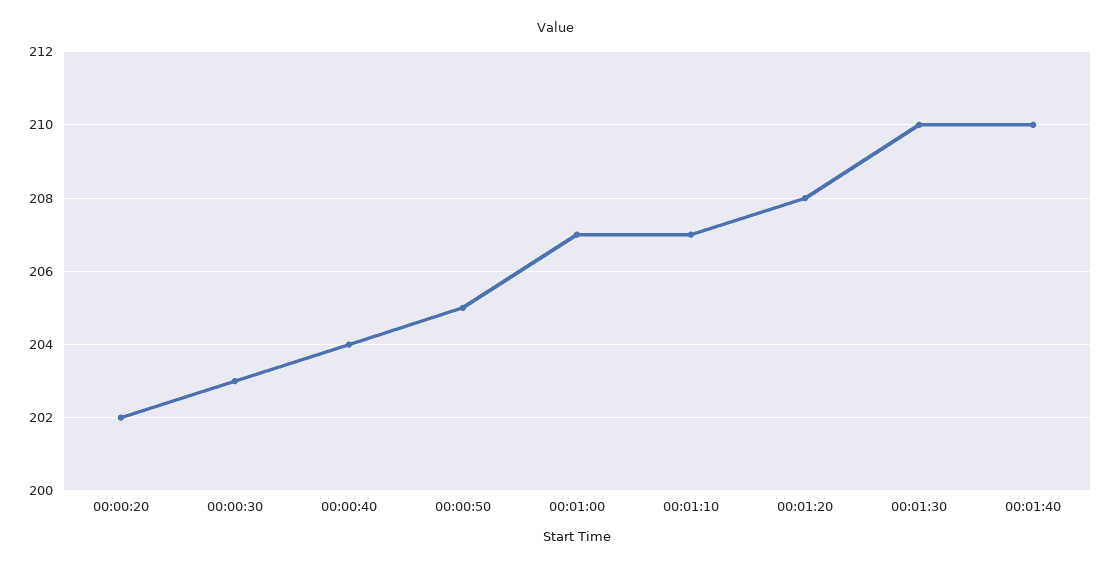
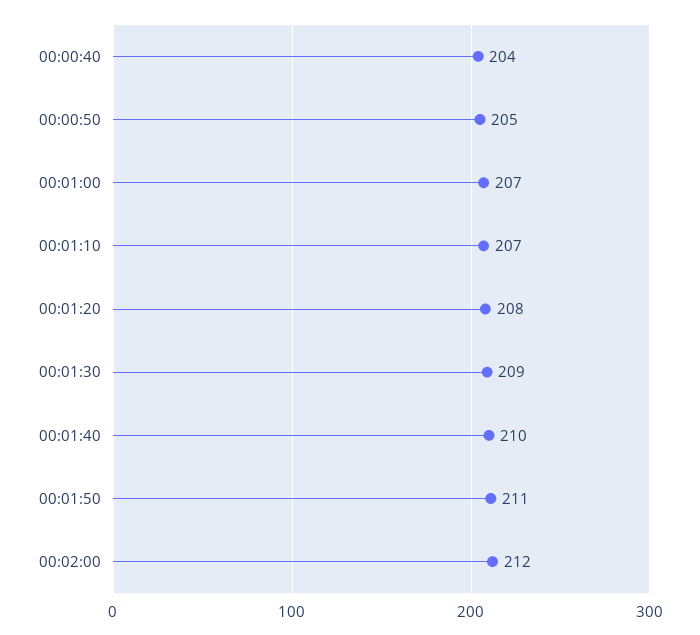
00:00:20: 202 -> none
00:00:30: 203 -> none
00:01:30: 210 -> 209
00:01:50: none -> 211
00:02:00: none -> 212

